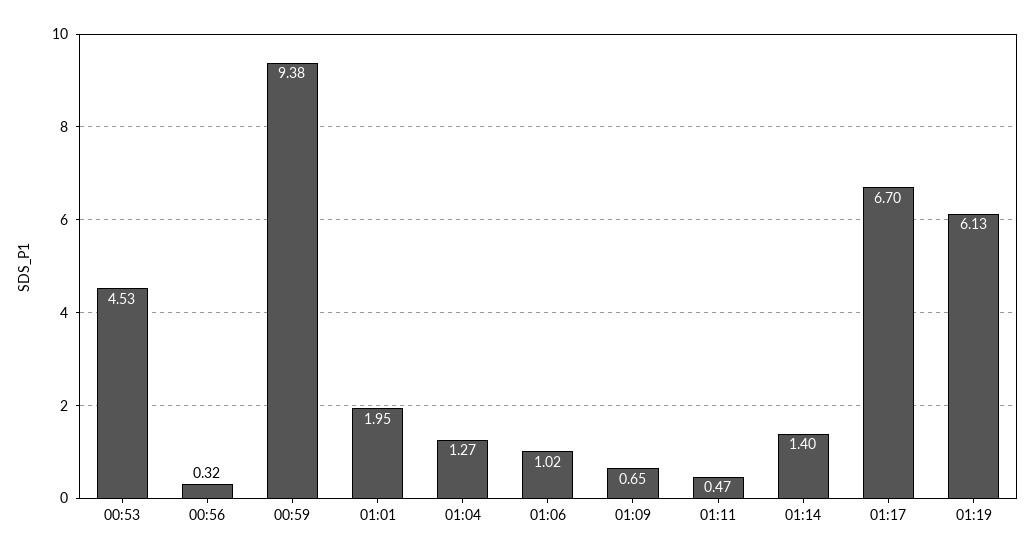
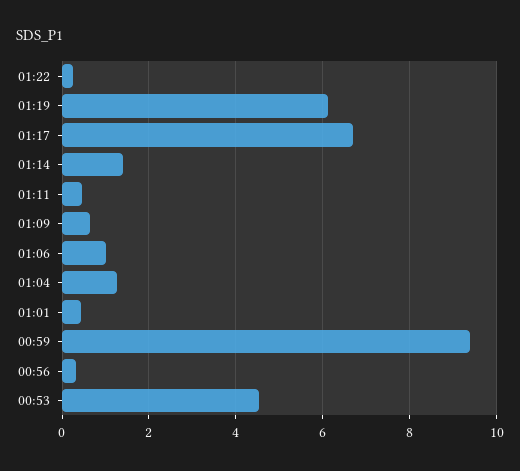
01:01: 1.95 -> 0.4
01:22: none -> 0.2

